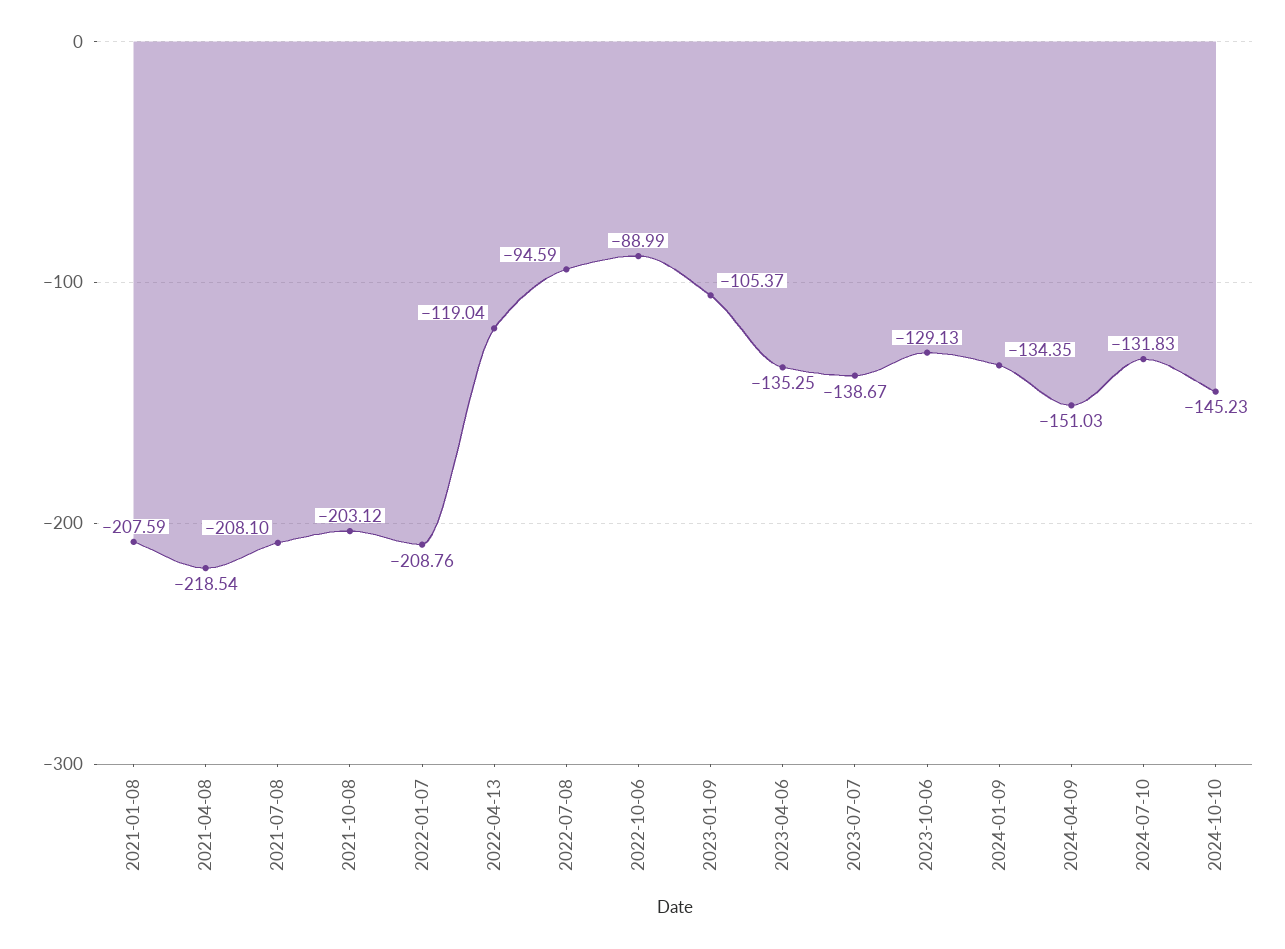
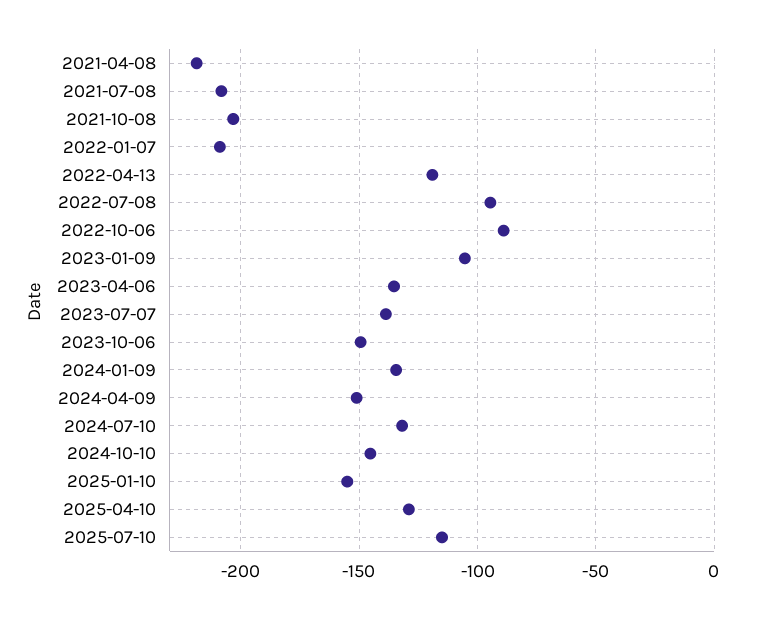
2021-01-08: -207.59 -> none
2023-10-06: -129.13 -> -150
2025-01-10: none -> -155
2025-04-10: none -> -130
2025-07-10: none -> -115

